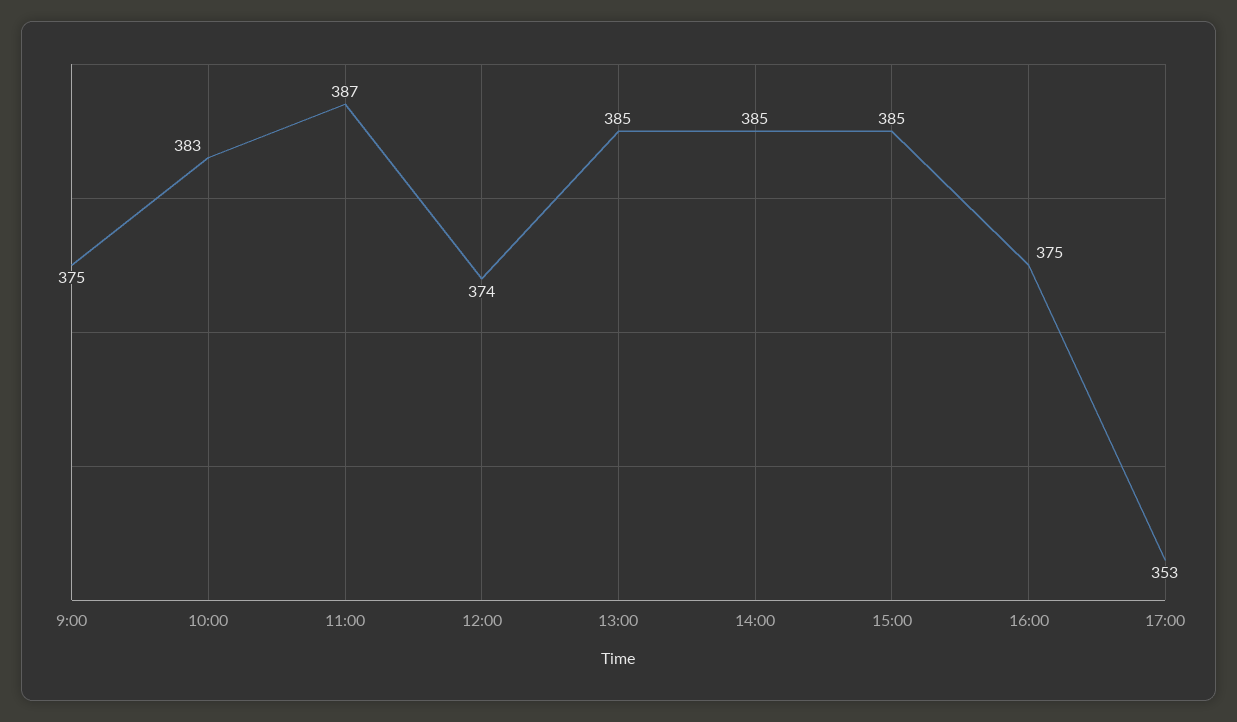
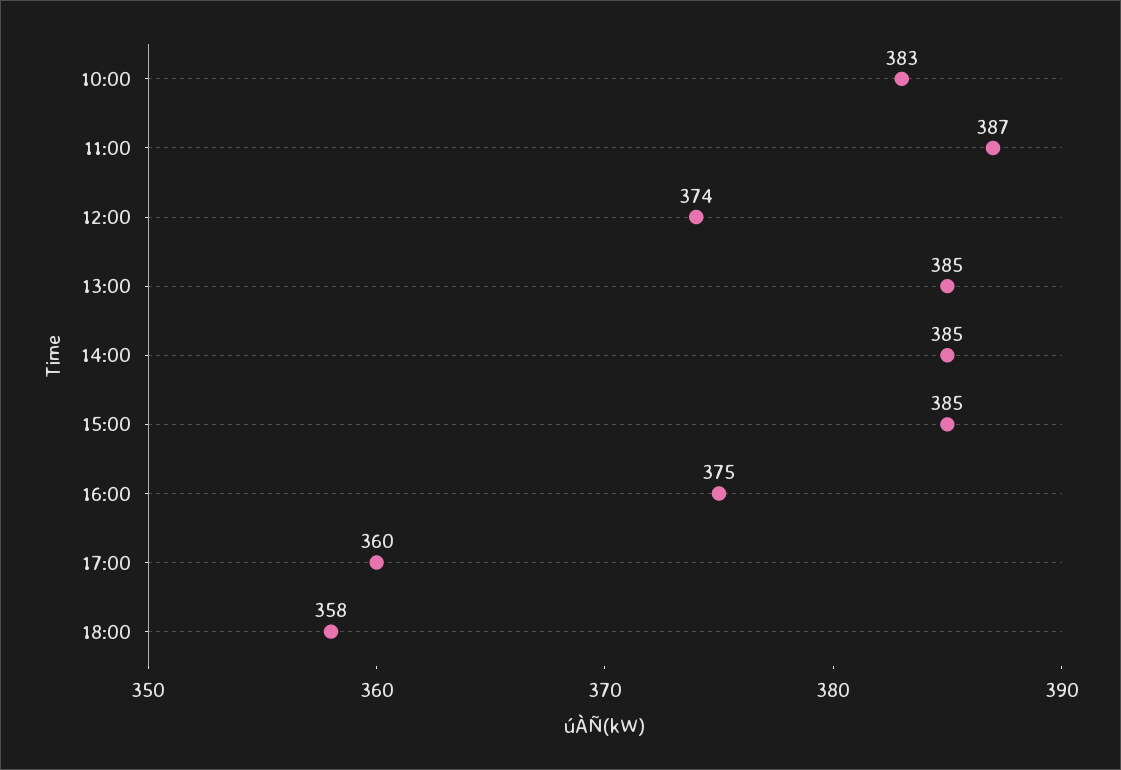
9:00: 375 -> none
17:00: 353 -> 360
18:00: none -> 358

